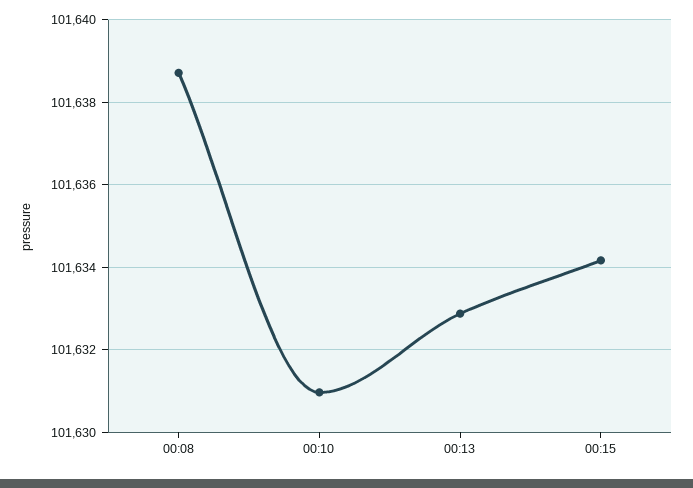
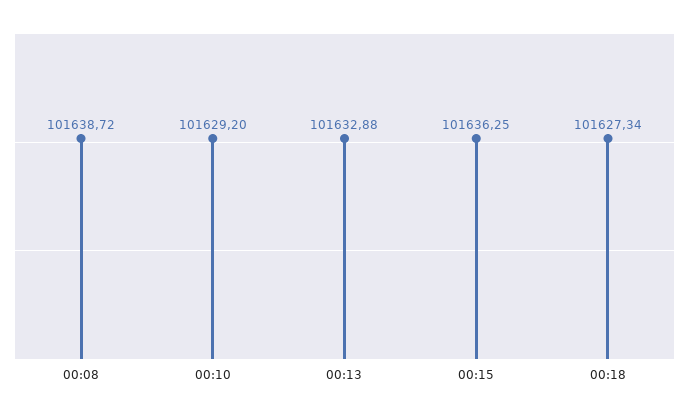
00:10: 101631 -> 101629.2
00:15: 101634.2 -> 101636.25
00:18: none -> 101627.34

